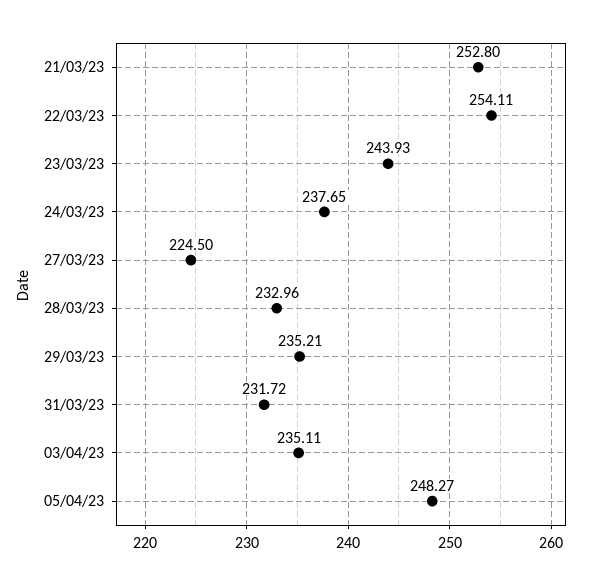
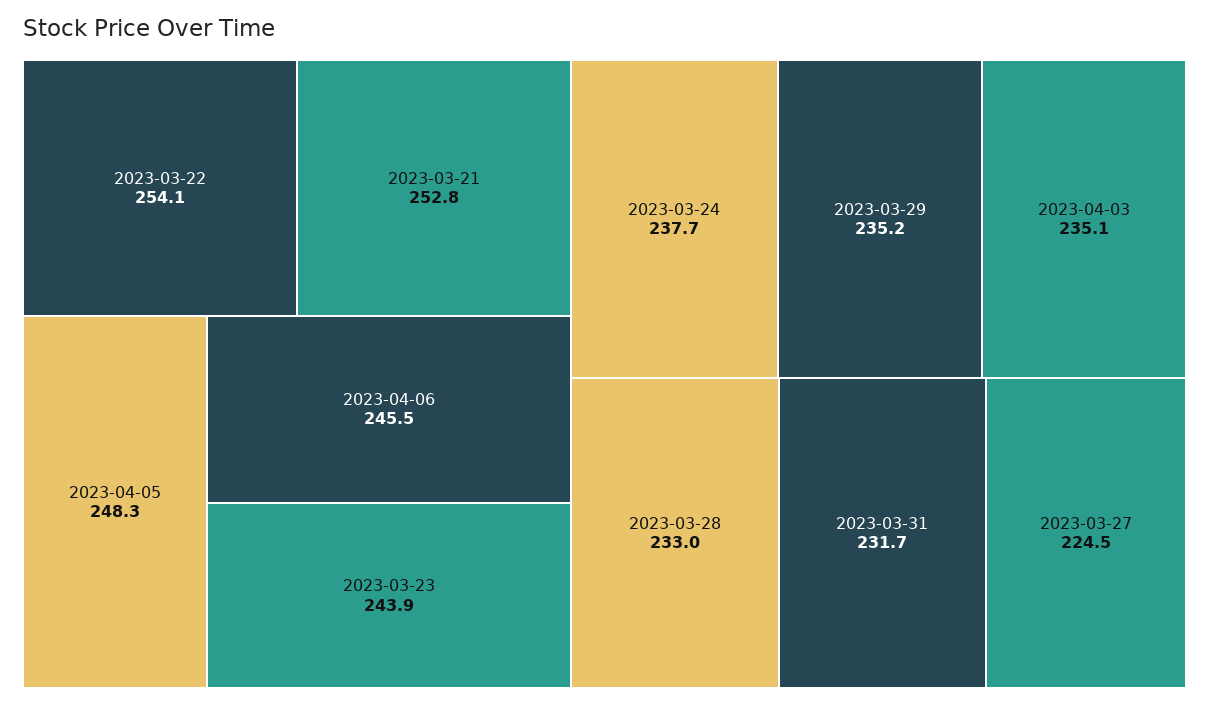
2023-04-06: none -> 245.5

